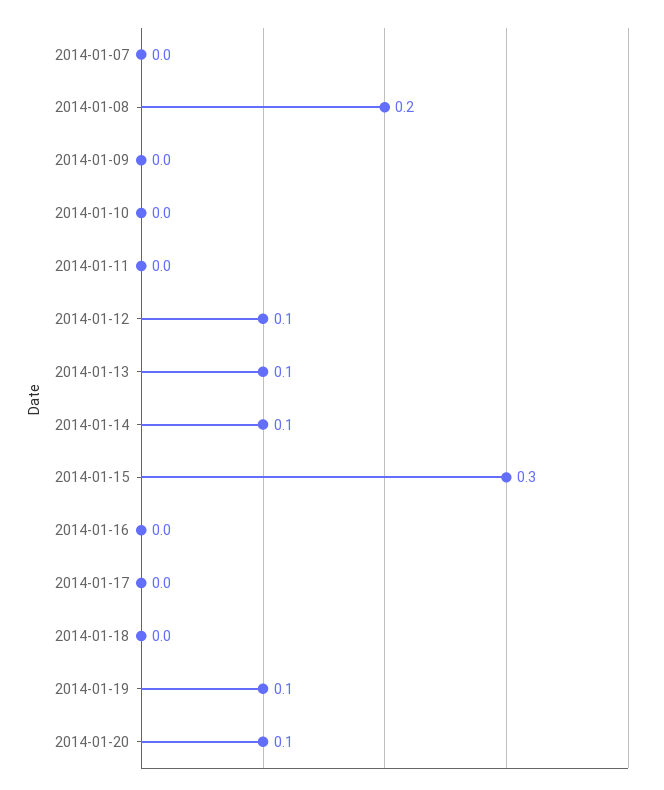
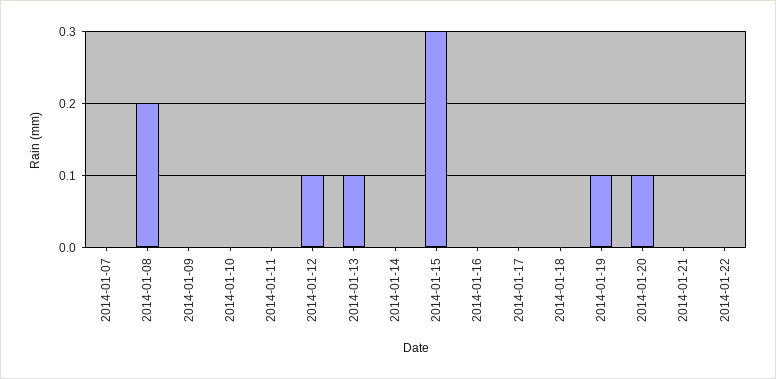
2014-01-14: 0.1 -> 0
2014-01-21: none -> 0
2014-01-22: none -> 0

